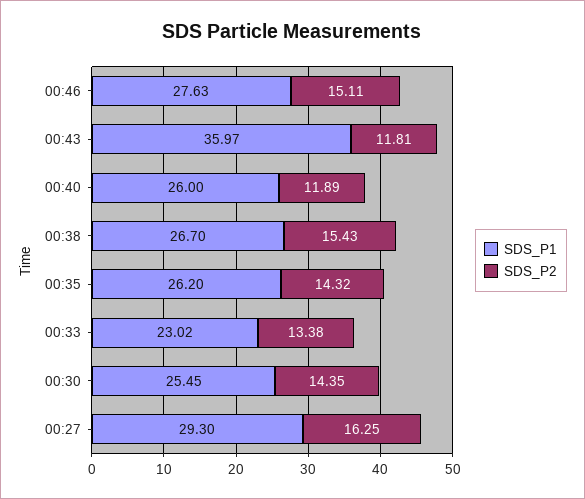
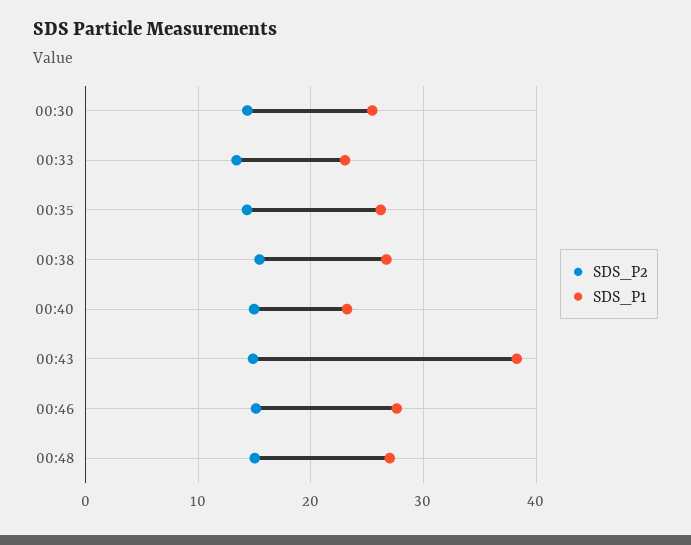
SDS_P1, 00:43: 35.97 -> 38
SDS_P2, 00:43: 11.81 -> 15
SDS_P1, 00:40: 26 -> 23
SDS_P2, 00:40: 11.89 -> 15
SDS_P1, 00:27: 29.3 -> none
SDS_P2, 00:27: 16.25 -> none
SDS_P2, 00:48: none -> 15
SDS_P1, 00:48: none -> 27

